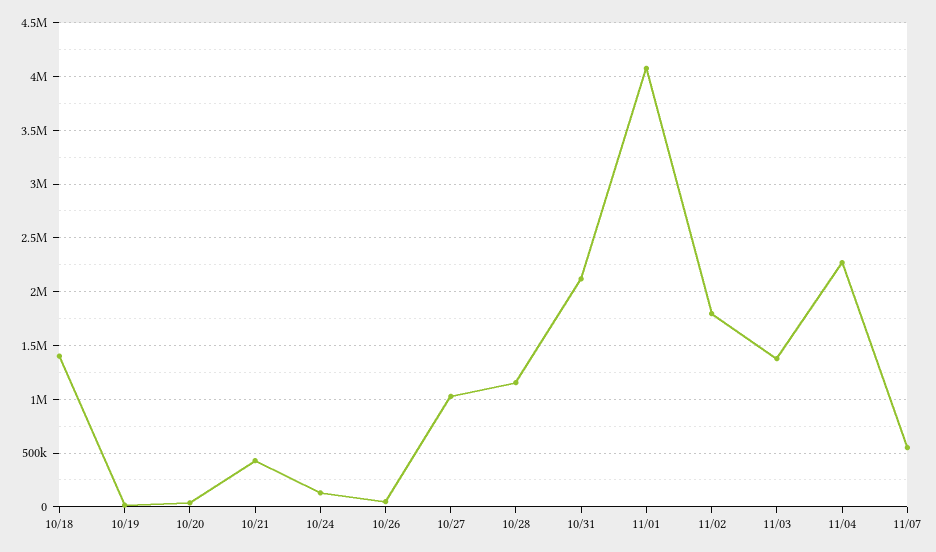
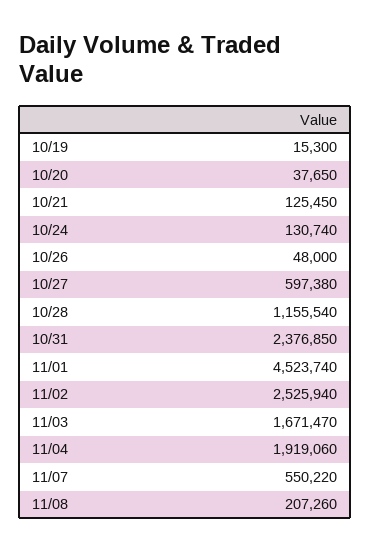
10/18: 1400000 -> none
10/21: 400000 -> 125450
10/27: 1000000 -> 597380
10/31: 2100000 -> 2376850
11/01: 4100000 -> 4523740
11/02: 1800000 -> 2525940
11/03: 1400000 -> 1671470
11/04: 2300000 -> 1919060
11/08: none -> 207260

